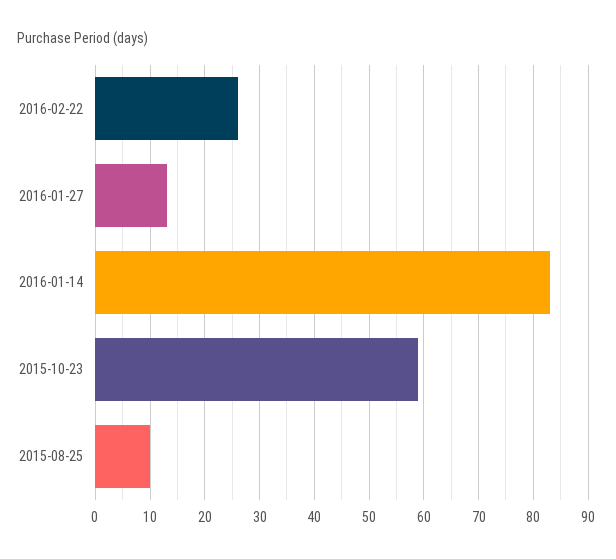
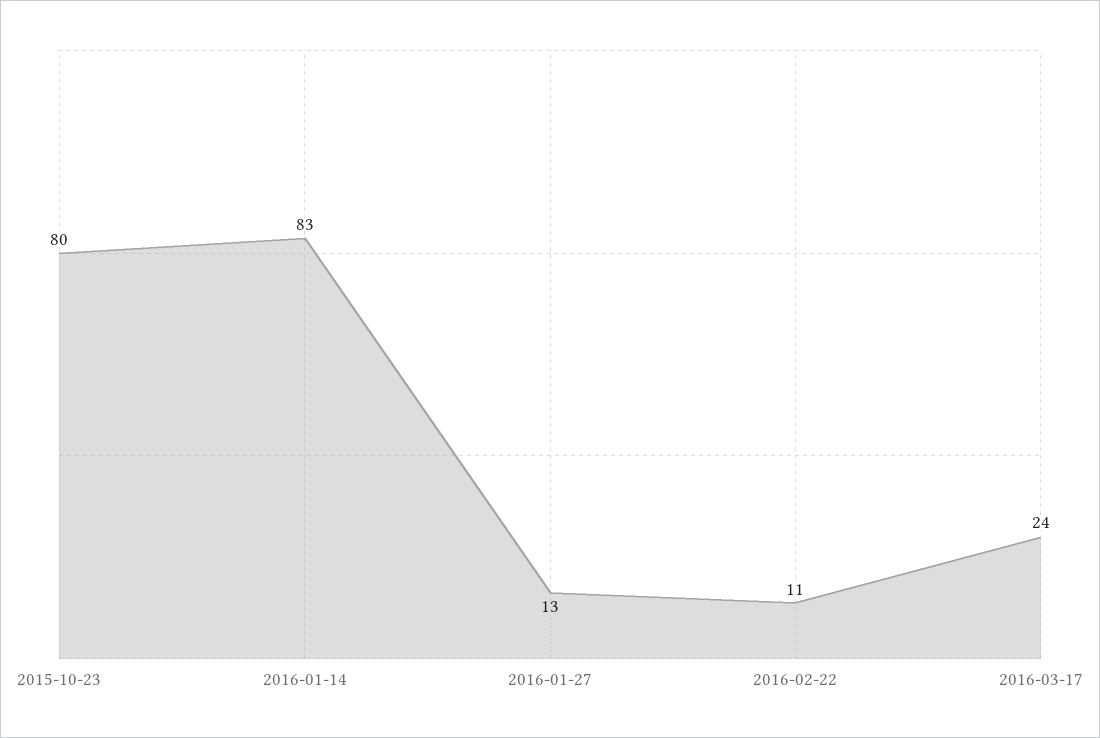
2016-02-22: 25 -> 11
2015-10-23: 60 -> 80
2015-08-25: 10 -> none
2016-03-17: none -> 24

